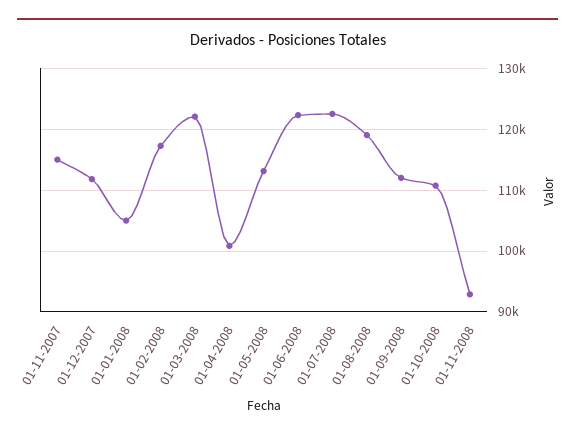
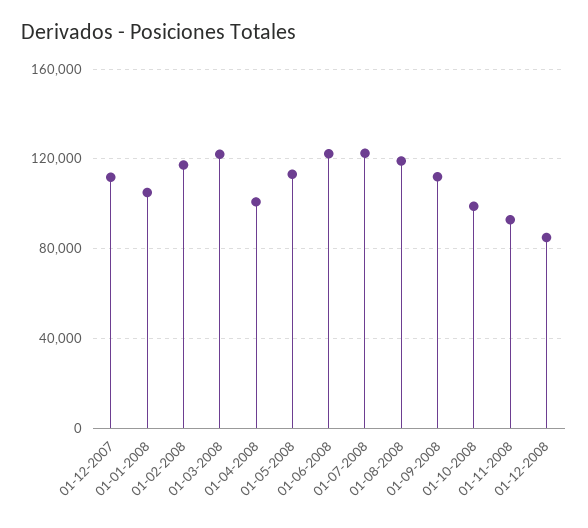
01-11-2007: 115000 -> none
01-10-2008: 111000 -> 100000
01-12-2008: none -> 85000

